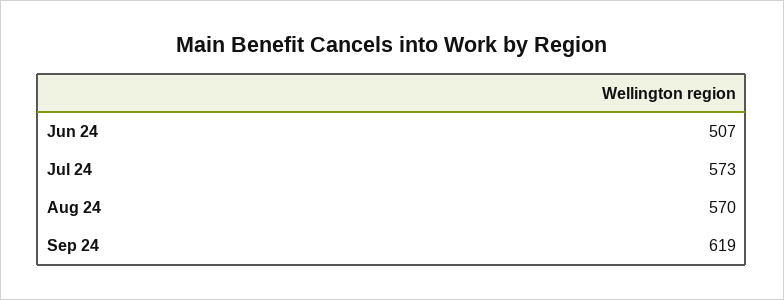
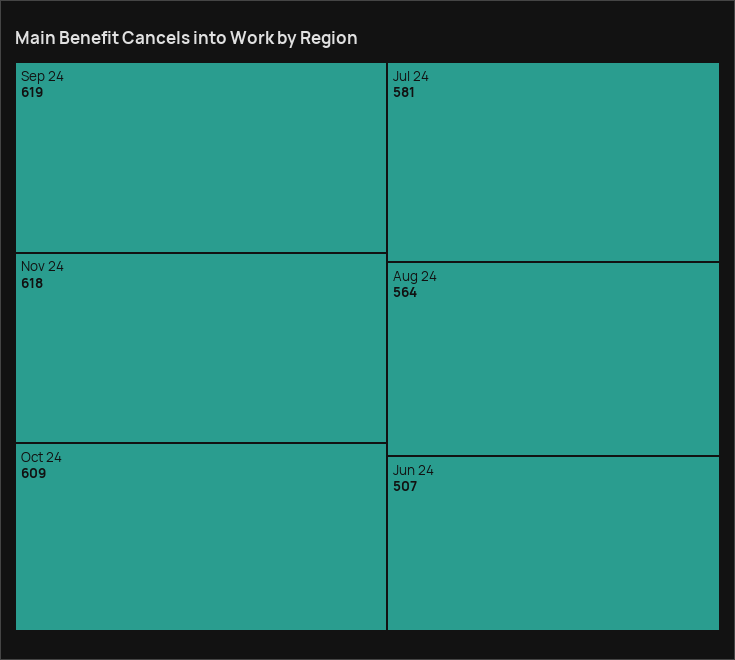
Jul 24: 573 -> 581
Aug 24: 570 -> 564
Nov 24: none -> 618
Oct 24: none -> 609

